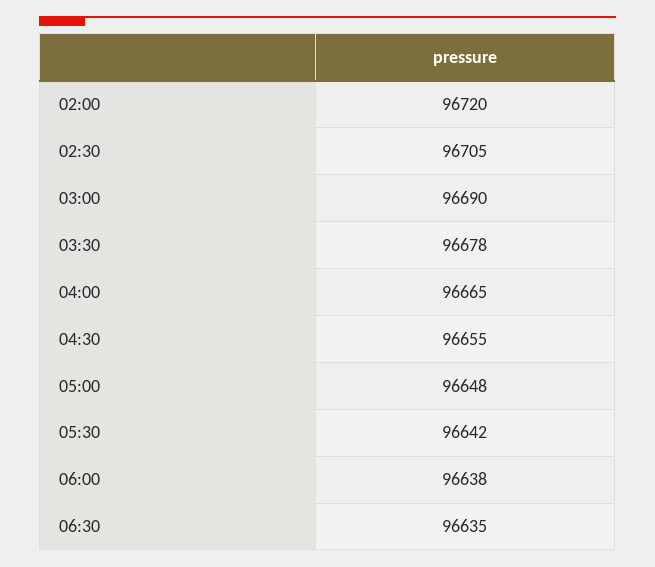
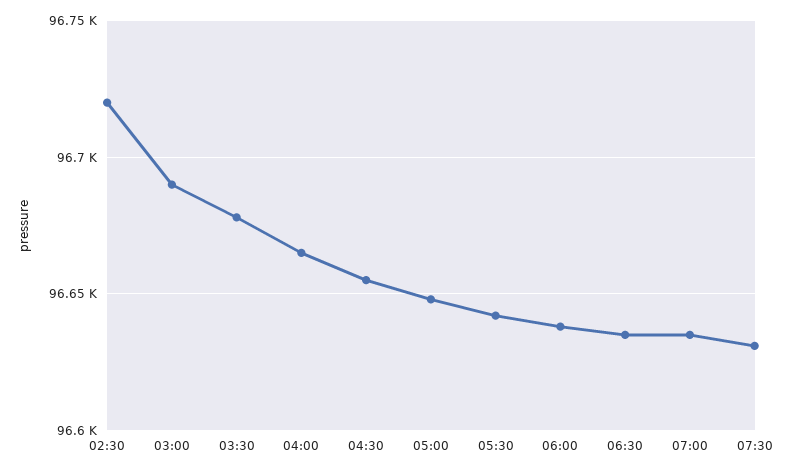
02:00: 96720 -> none
02:30: 96705 -> 96720
07:00: none -> 96635
07:30: none -> 96630

